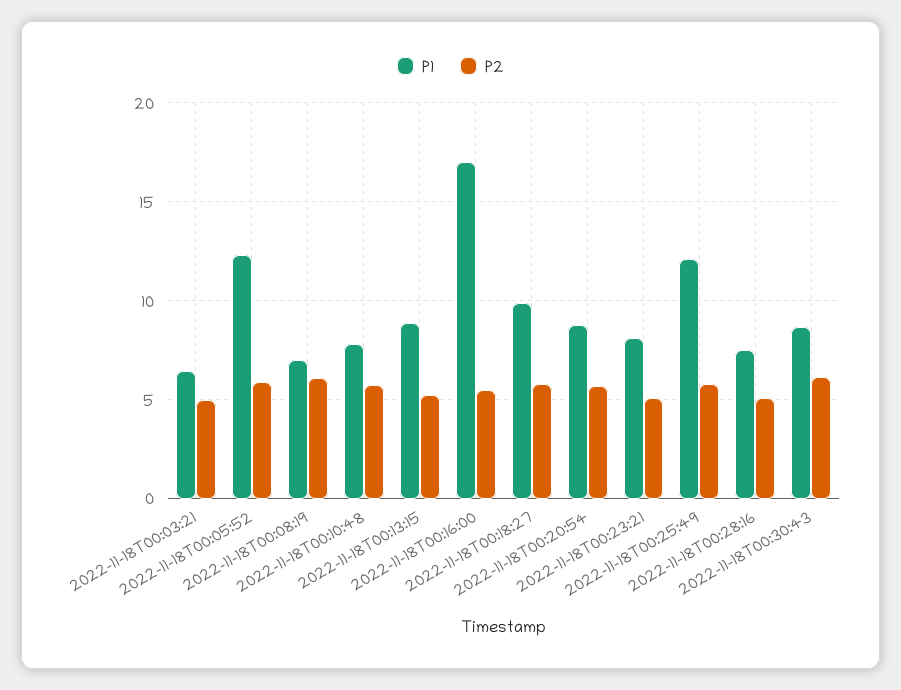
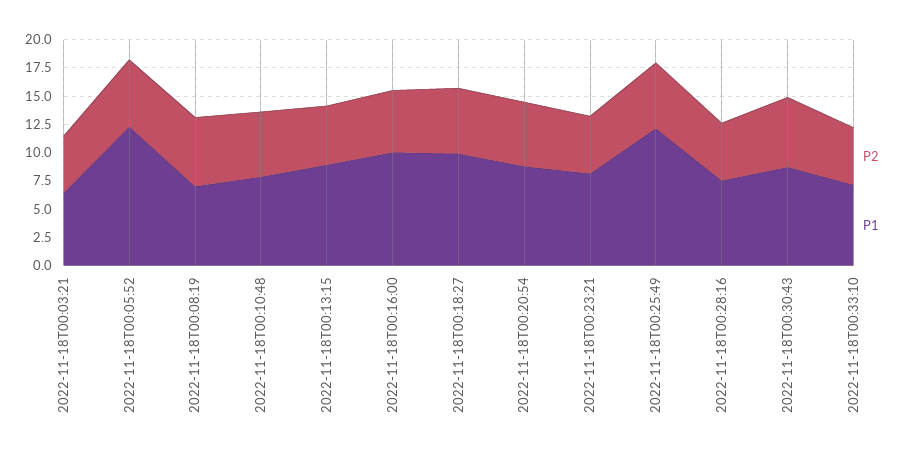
P1, 2022-11-18T00:16:00: 17 -> 10
P2, 2022-11-18T00:33:10: none -> 5
P1, 2022-11-18T00:33:10: none -> 7.5

